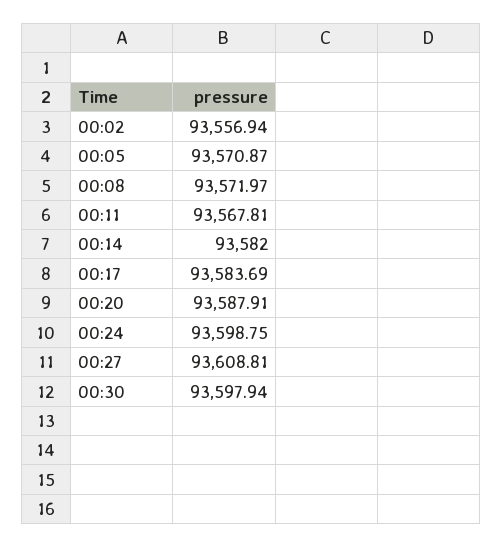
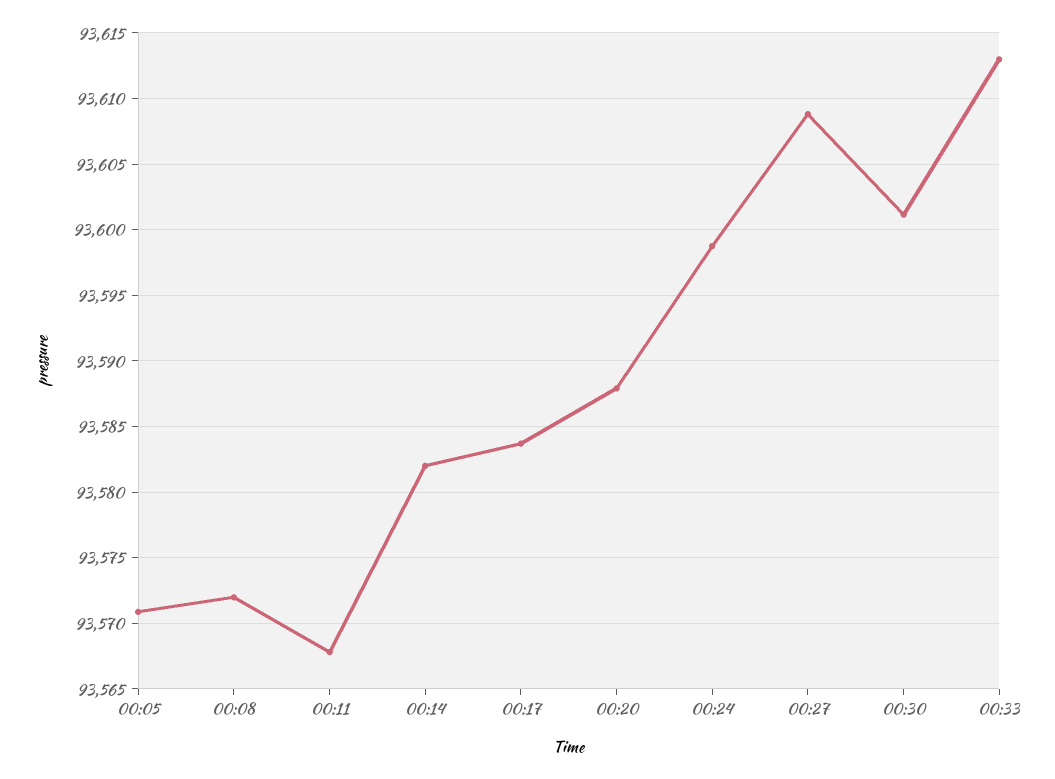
00:02: 93556.94 -> none
00:30: 93597.94 -> 93601
00:33: none -> 93613

